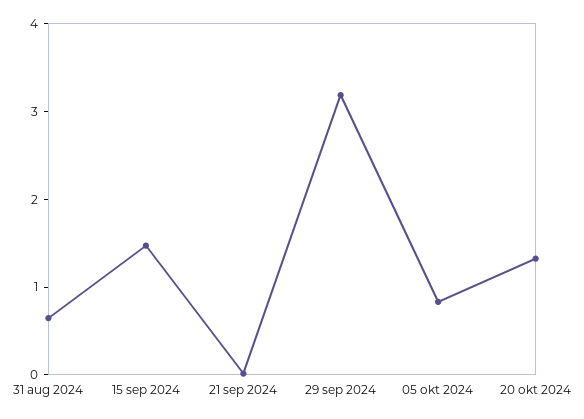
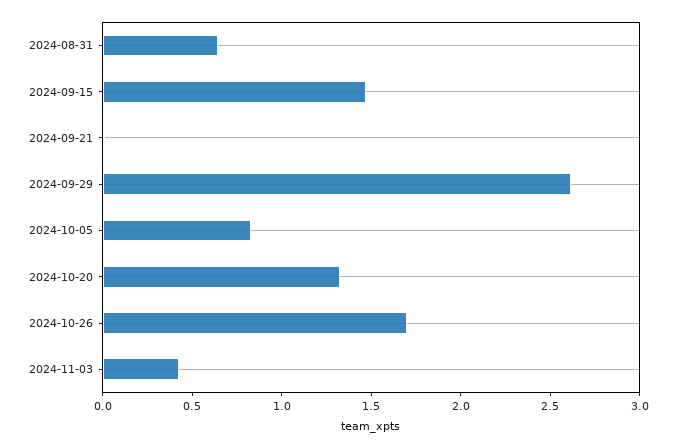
29 sep 2024: 3.2 -> 2.6
2024-10-26: none -> 1.7
2024-11-03: none -> 0.4

